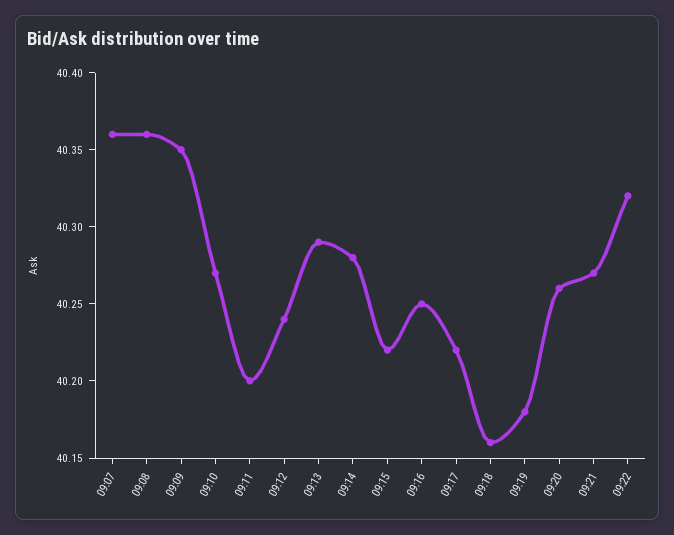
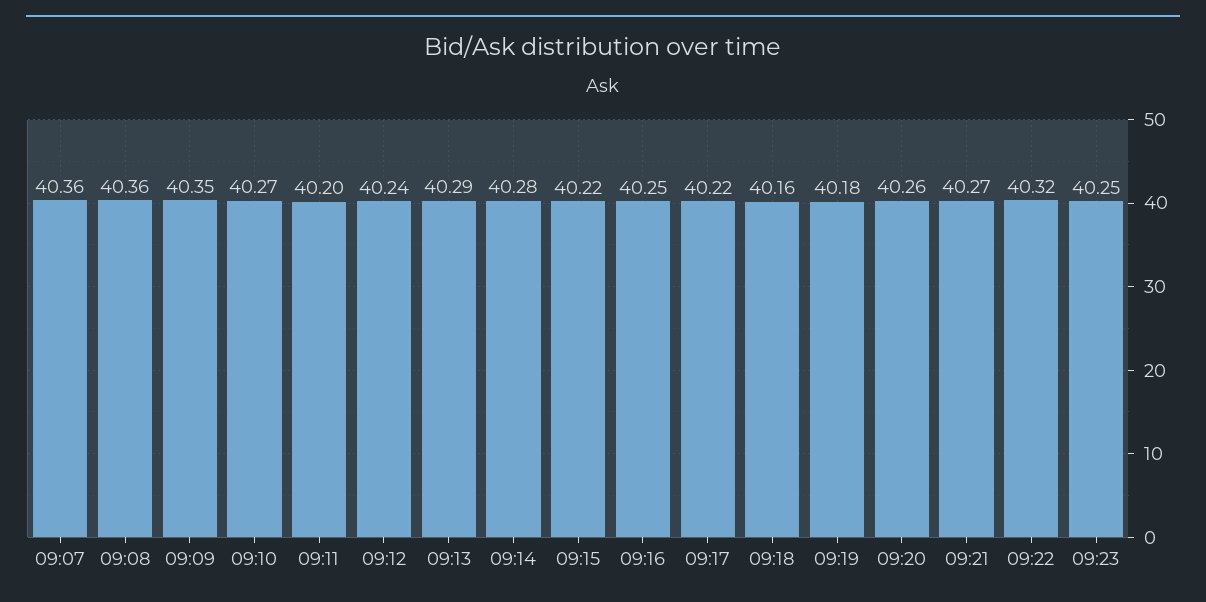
09:23: none -> 40.25

